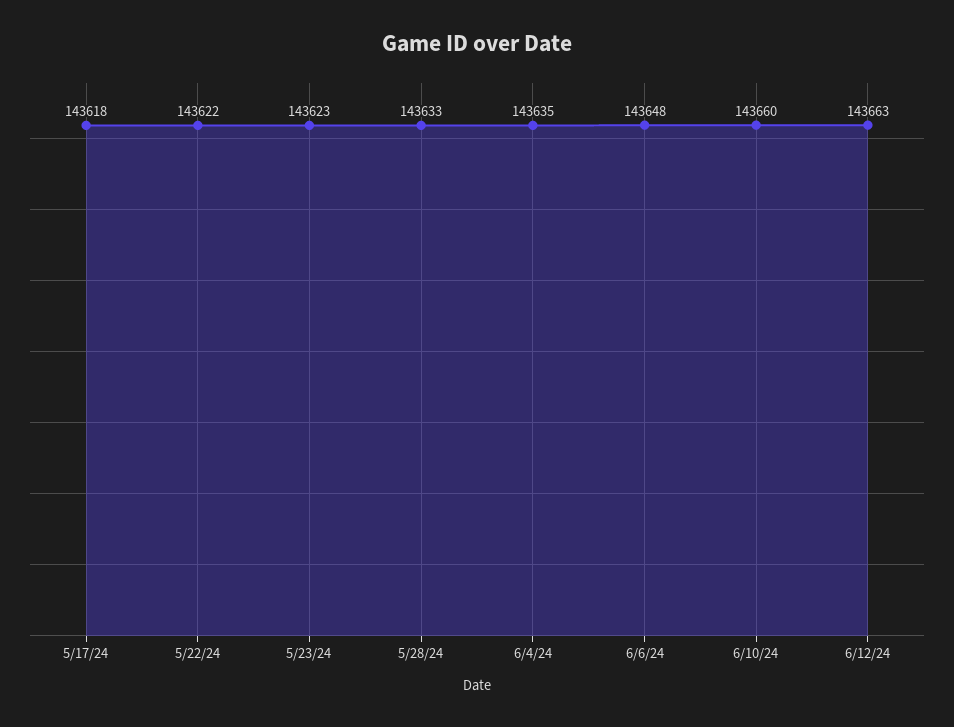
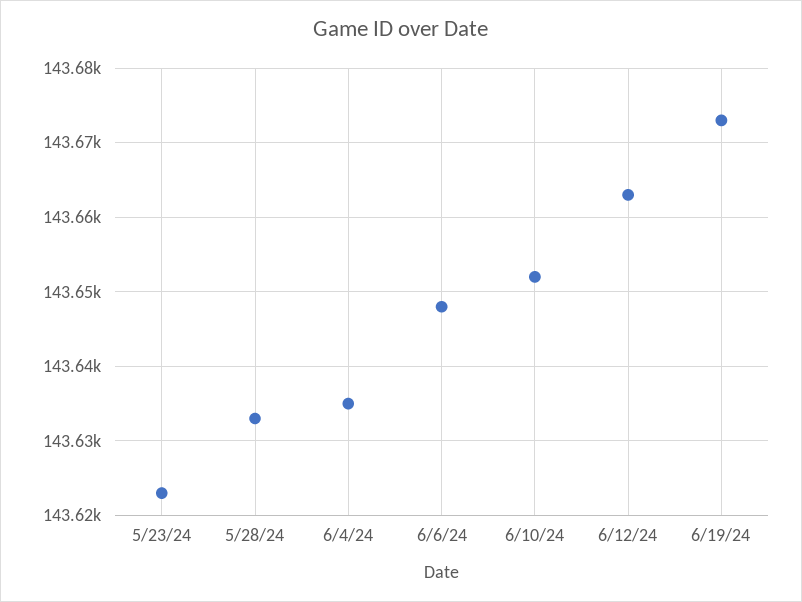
5/17/24: 143618 -> none
5/22/24: 143622 -> none
6/10/24: 143660 -> 143652
6/19/24: none -> 143673

